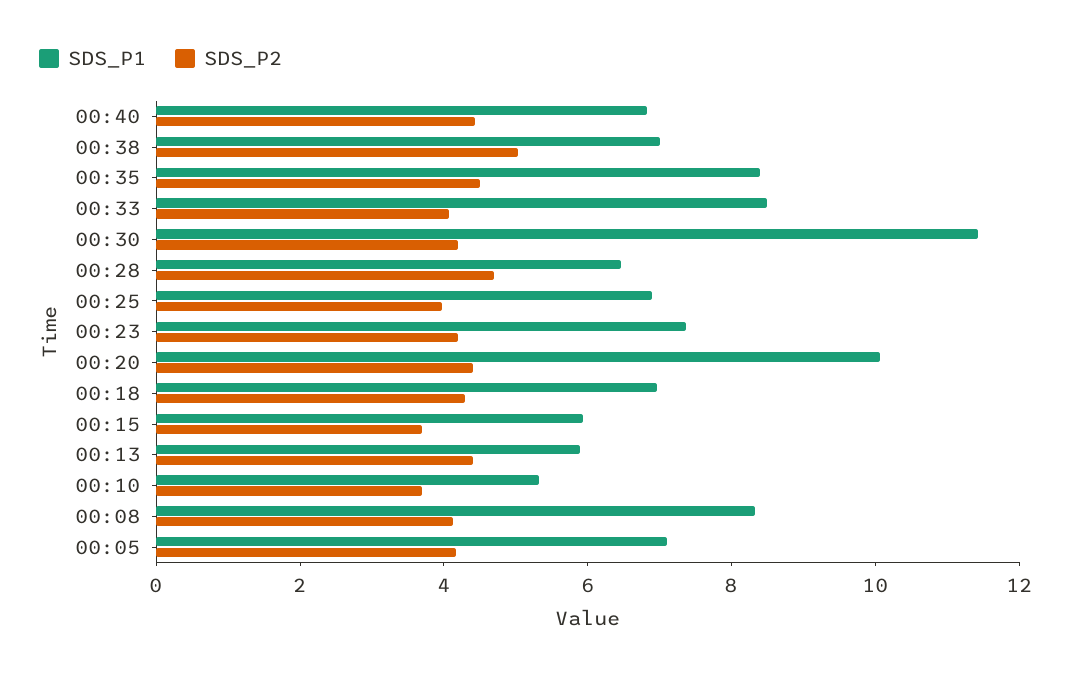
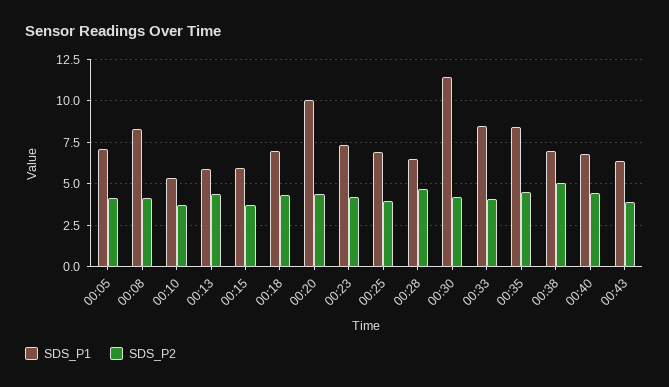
SDS_P1, 00:43: none -> 6.5
SDS_P2, 00:43: none -> 4

